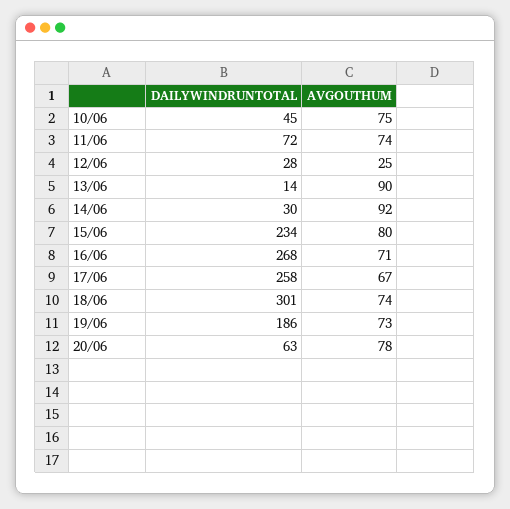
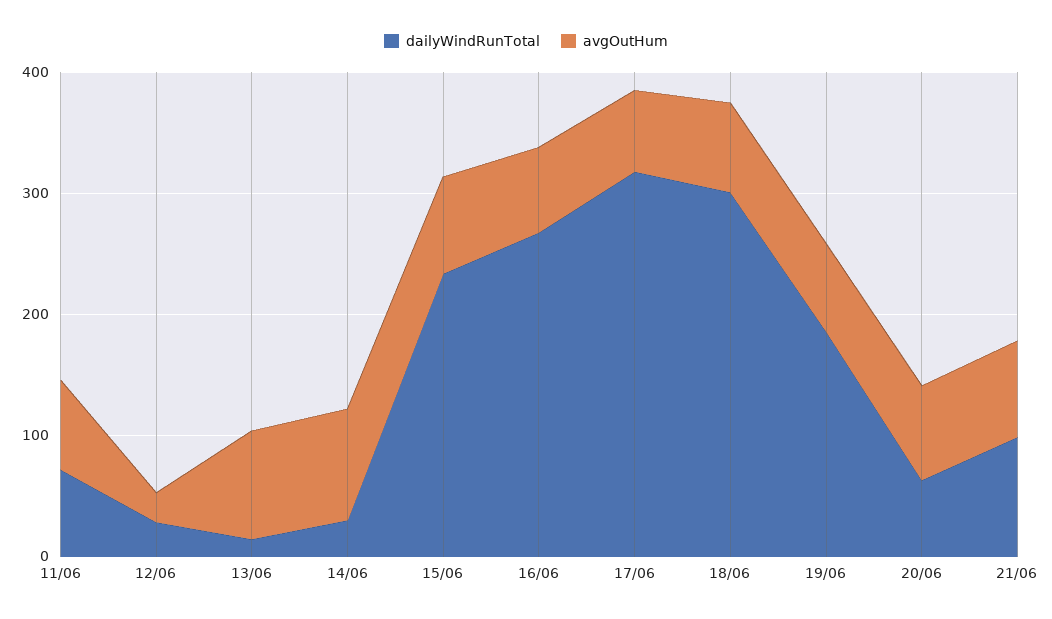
DAILYWINDRUNTOTAL, 10/06: 45 -> none
AVGOUTHUM, 10/06: 75 -> none
DAILYWINDRUNTOTAL, 17/06: 258 -> 320
DAILYWINDRUNTOTAL, 21/06: none -> 100
AVGOUTHUM, 21/06: none -> 80

